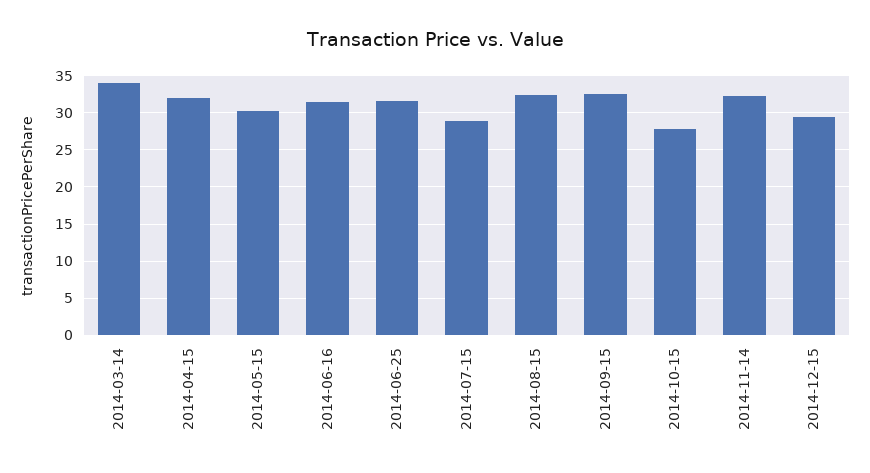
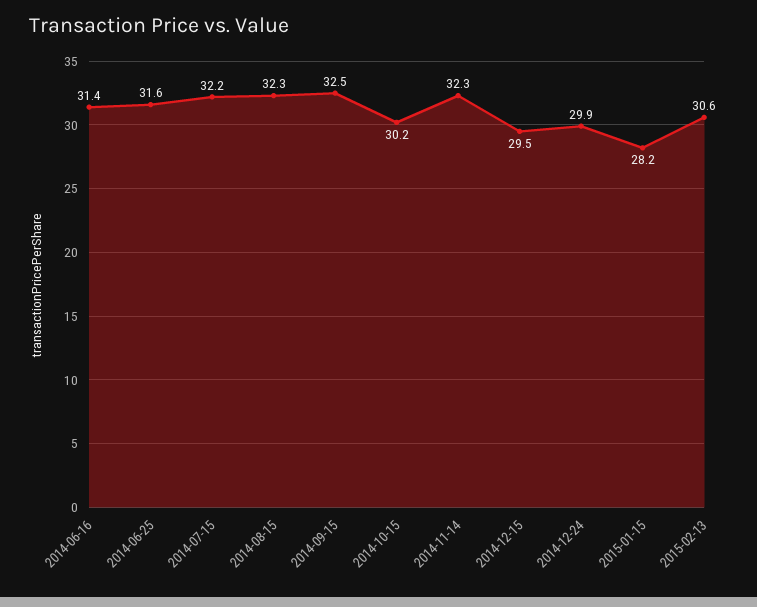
2014-03-14: 34 -> none
2014-04-15: 32 -> none
2014-05-15: 30 -> none
2014-07-15: 29 -> 32.2
2014-10-15: 28 -> 30.2
2014-12-24: none -> 29.9
2015-01-15: none -> 28.2
2015-02-13: none -> 30.6

